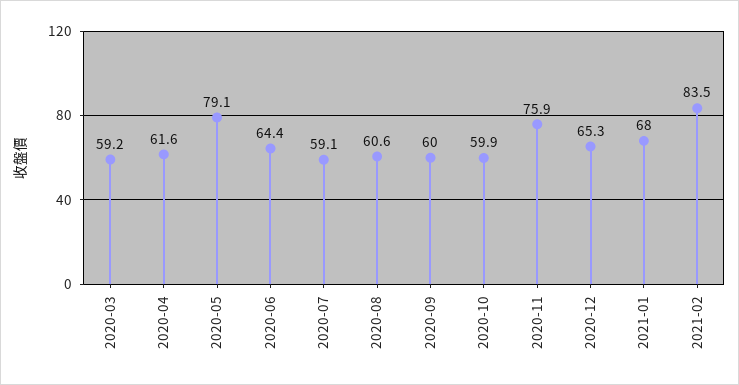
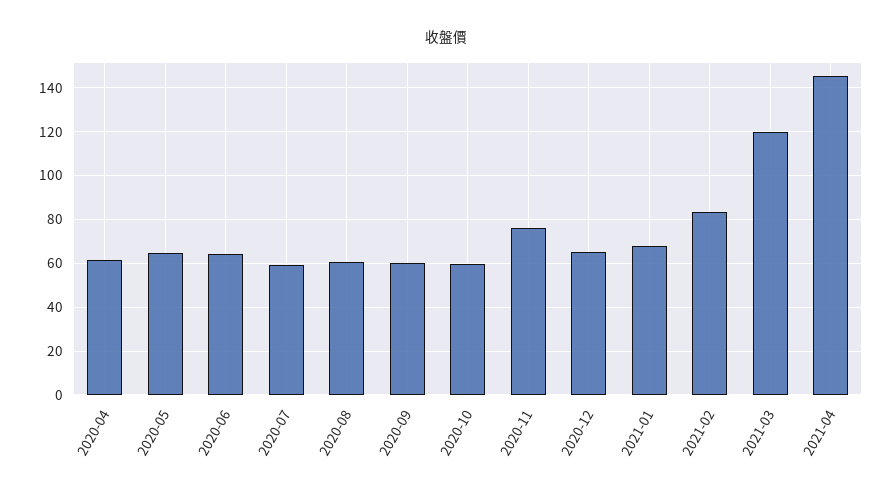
2020-03: 59.2 -> none
2020-05: 79.1 -> 65
2021-03: none -> 120
2021-04: none -> 145

